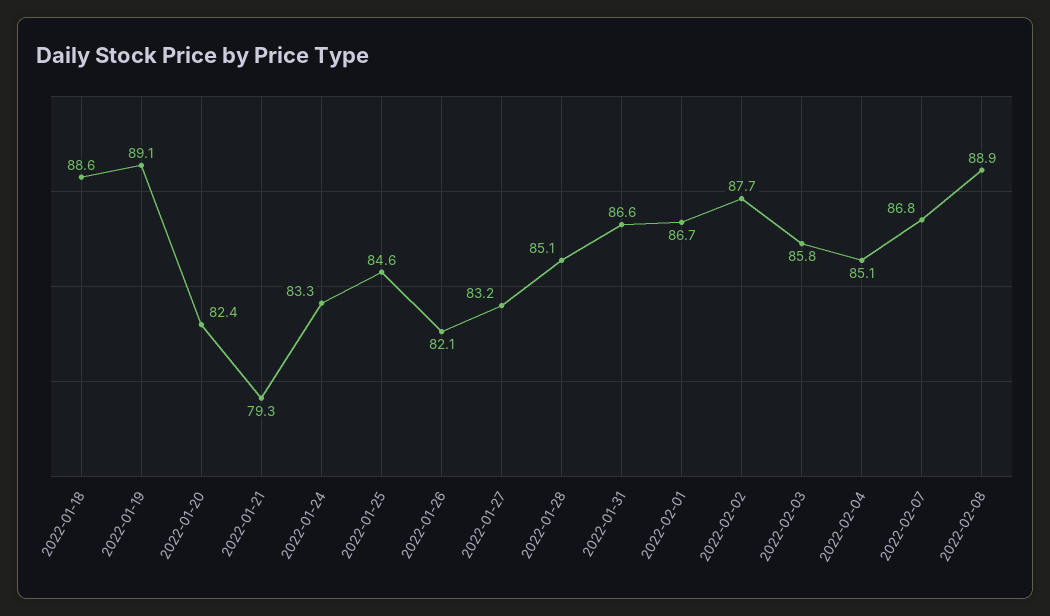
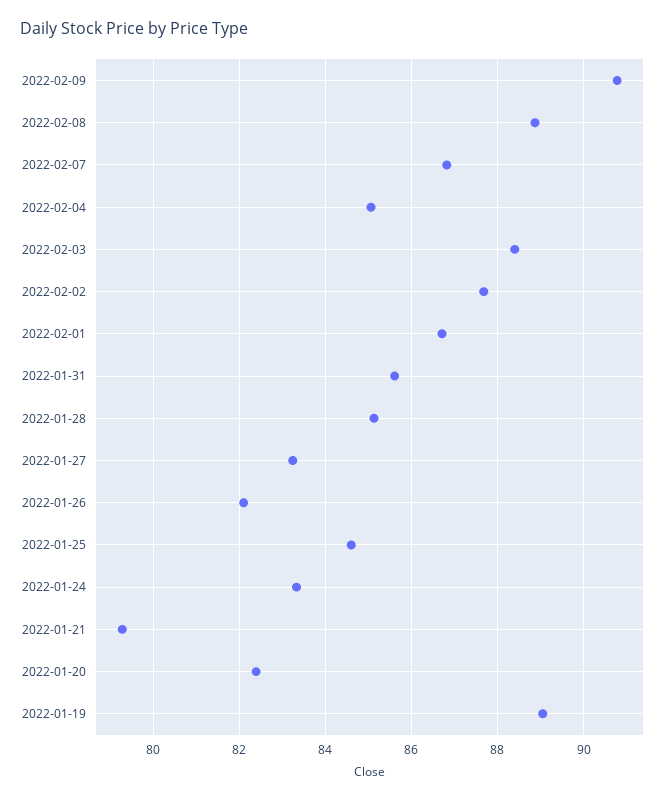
2022-01-18: 88.6 -> none
2022-01-31: 86.6 -> 85.6
2022-02-03: 85.8 -> 88.4
2022-02-09: none -> 90.8

